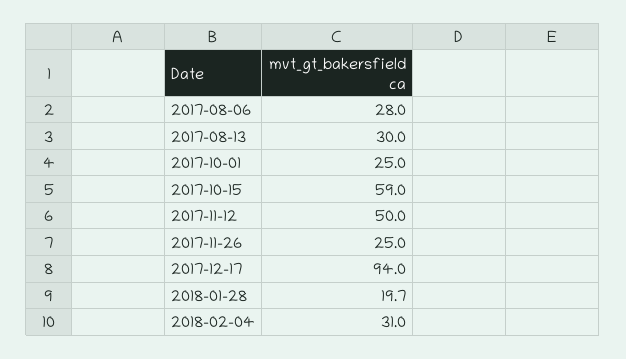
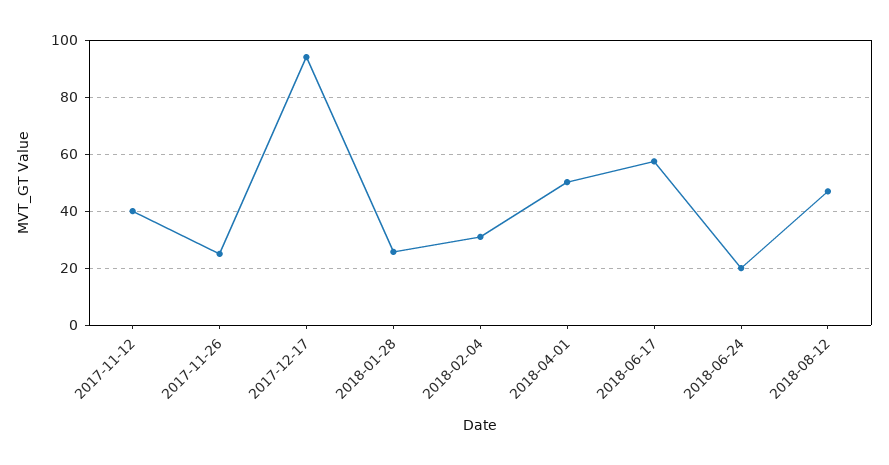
2017-08-06: 28 -> none
2017-08-13: 30 -> none
2017-10-01: 25 -> none
2017-10-15: 59 -> none
2017-11-12: 50 -> 40
2018-01-28: 19.7 -> 25
2018-04-01: none -> 50
2018-06-17: none -> 57.5
2018-06-24: none -> 20
2018-08-12: none -> 47.5

